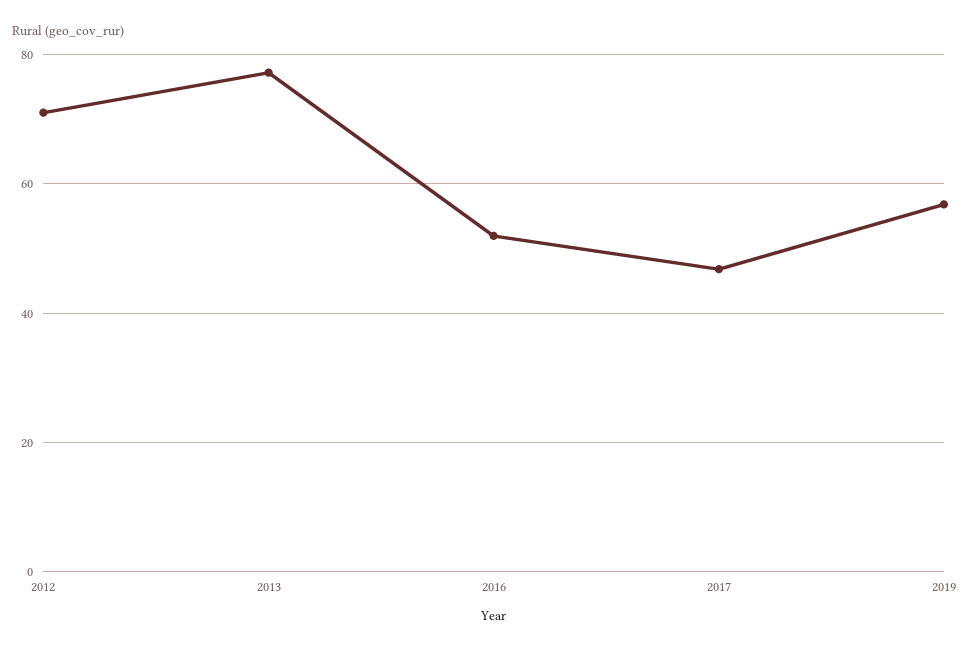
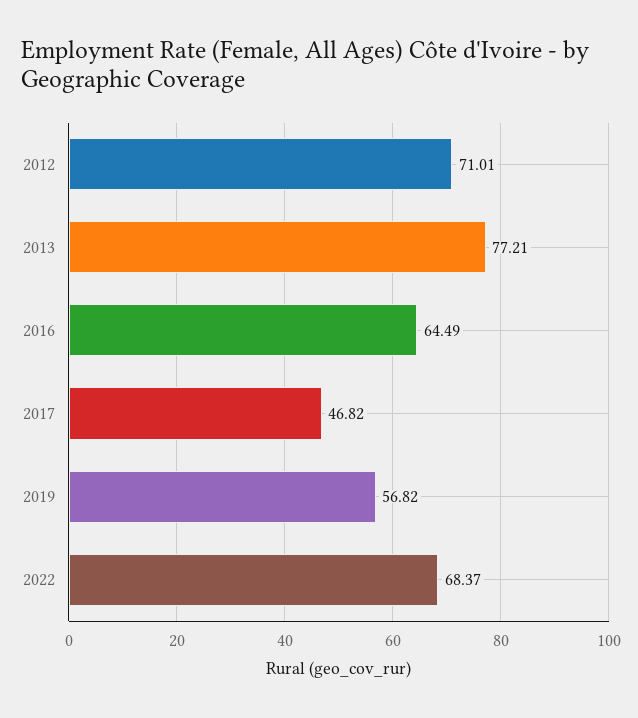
2016: 52 -> 64.49
2022: none -> 68.37

